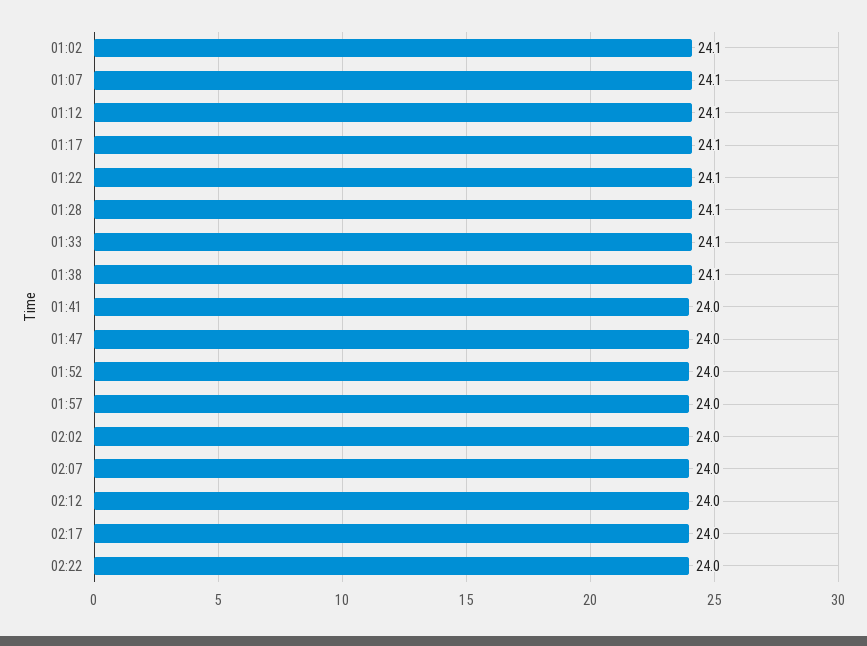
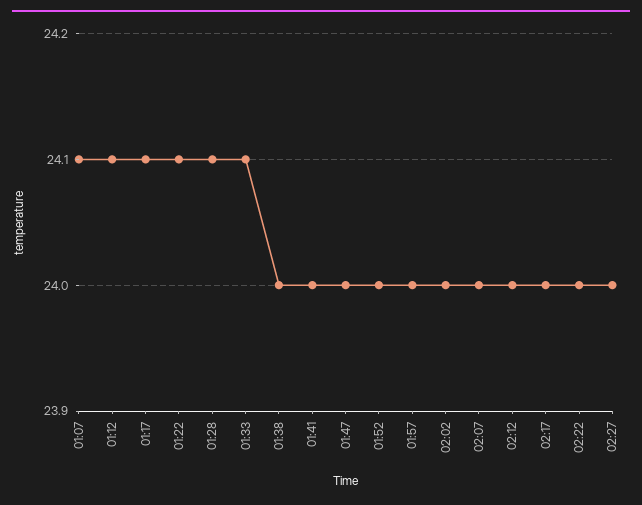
01:02: 24.1 -> none
01:38: 24.1 -> 24
02:27: none -> 24

